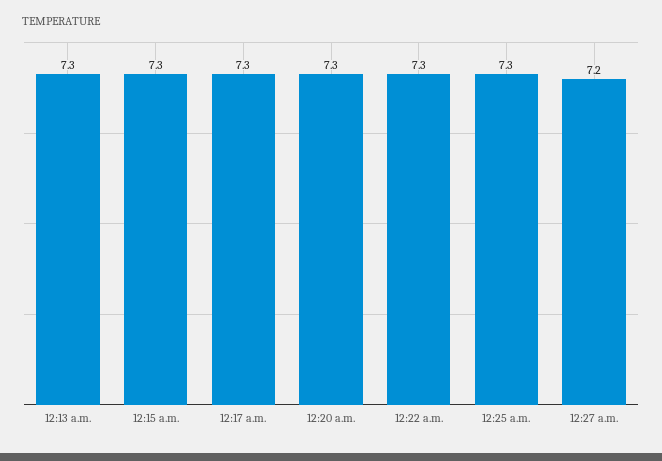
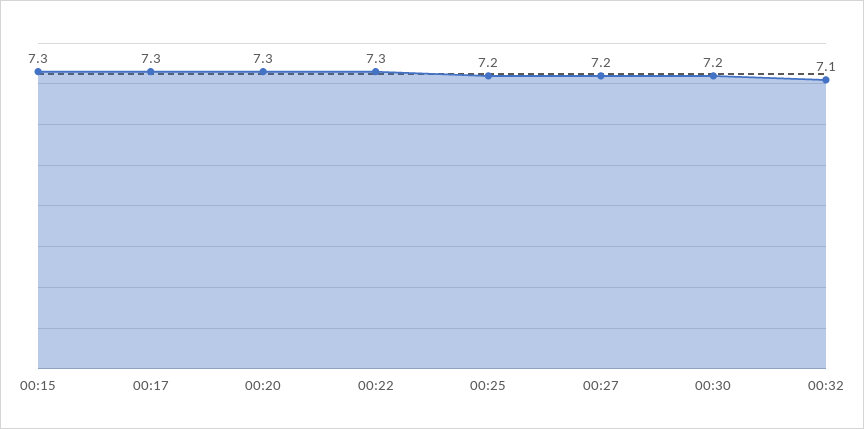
12:13 a.m.: 7.3 -> none
12:25 a.m.: 7.3 -> 7.2
00:30: none -> 7.2
00:32: none -> 7.1

